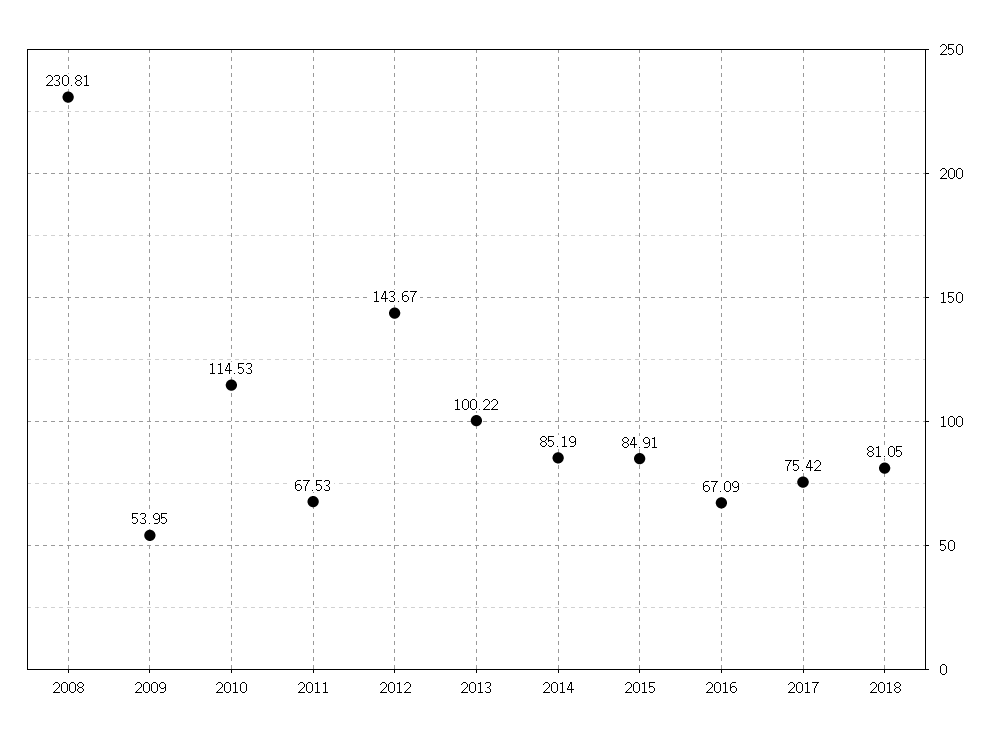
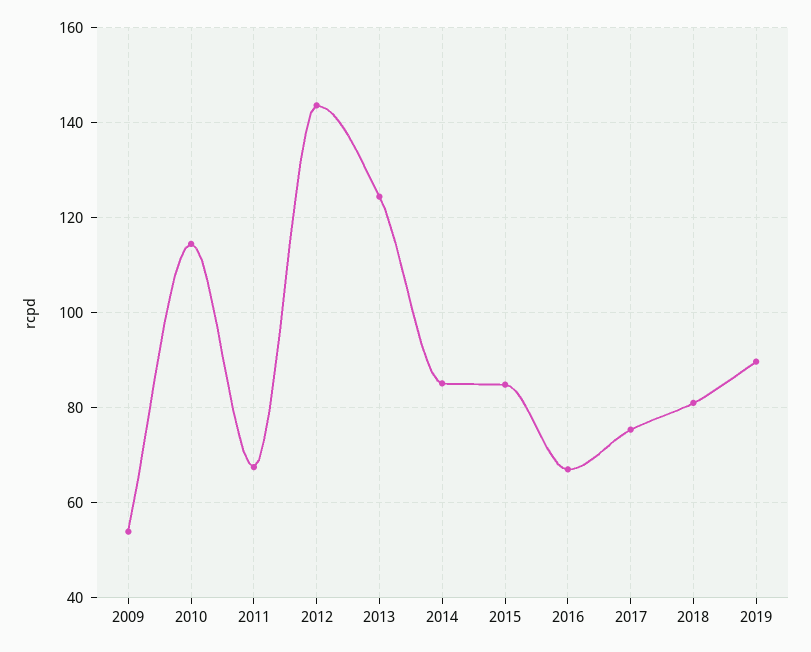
2008: 230.81 -> none
2013: 100.22 -> 124
2019: none -> 90

